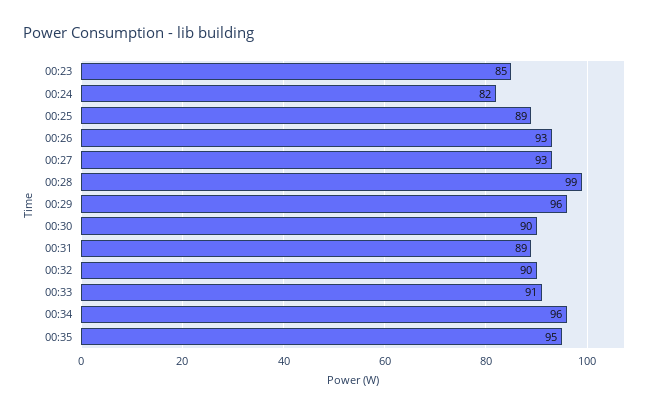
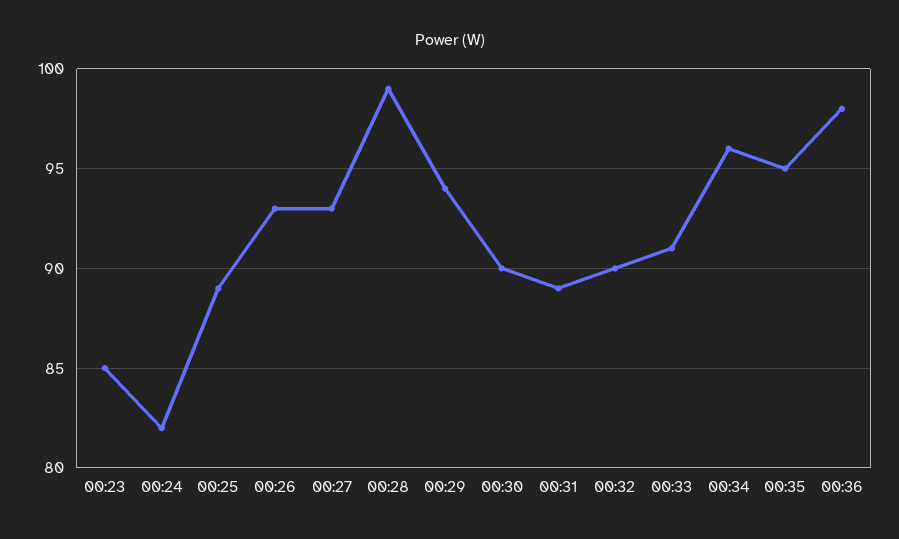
00:29: 96 -> 94
00:36: none -> 98

